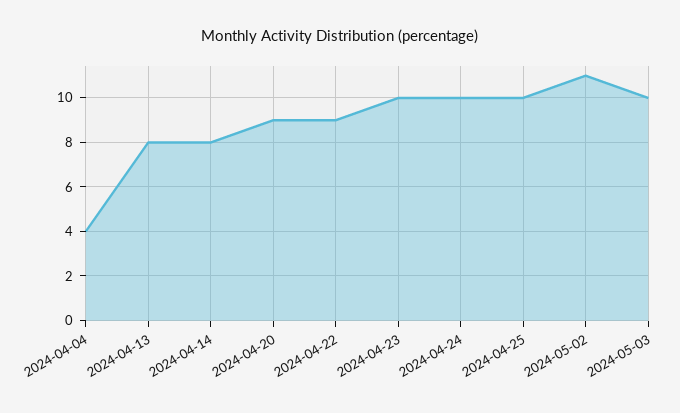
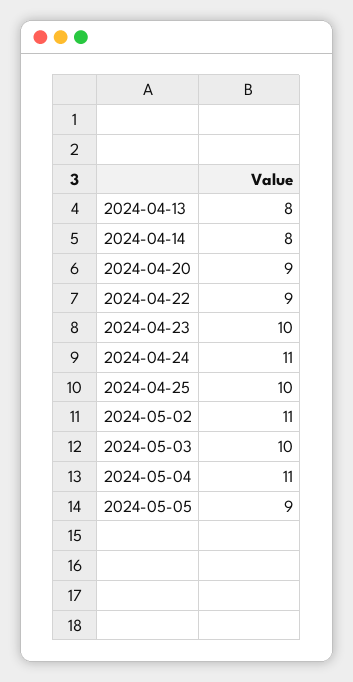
2024-04-04: 4 -> none
2024-04-24: 10 -> 11
2024-05-04: none -> 11
2024-05-05: none -> 9

